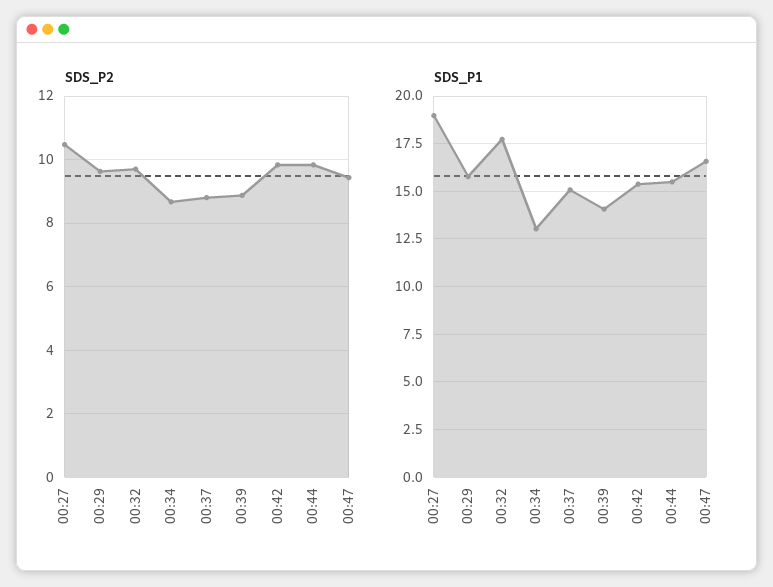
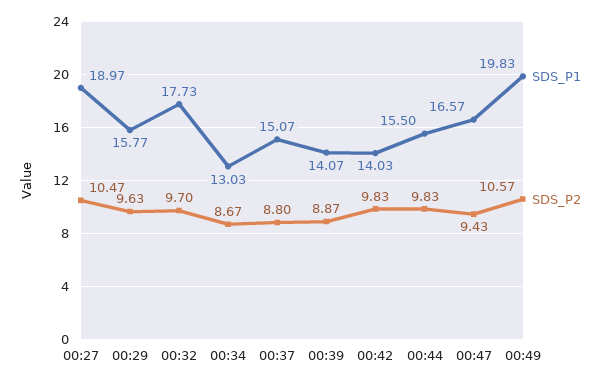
SDS_P1, 00:42: 15.5 -> 14.03
SDS_P1, 00:49: none -> 19.83
SDS_P2, 00:49: none -> 10.57

